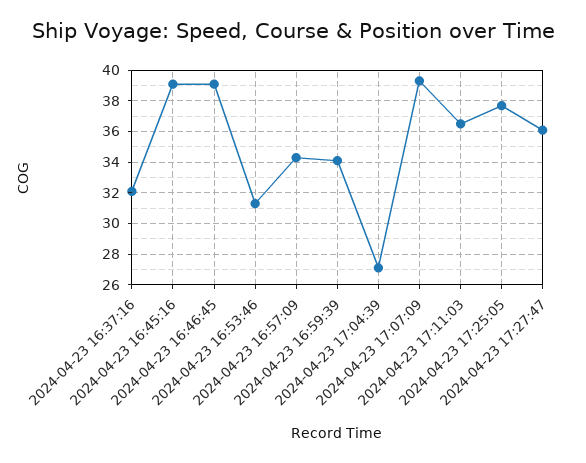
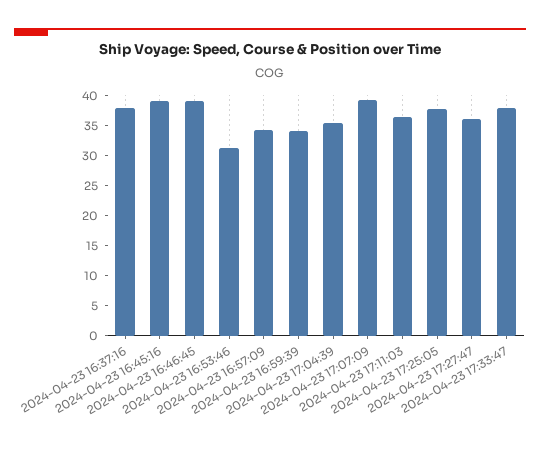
2024-04-23 16:37:16: 32 -> 37.5
2024-04-23 17:04:39: 27 -> 35
2024-04-23 17:33:47: none -> 37.5

